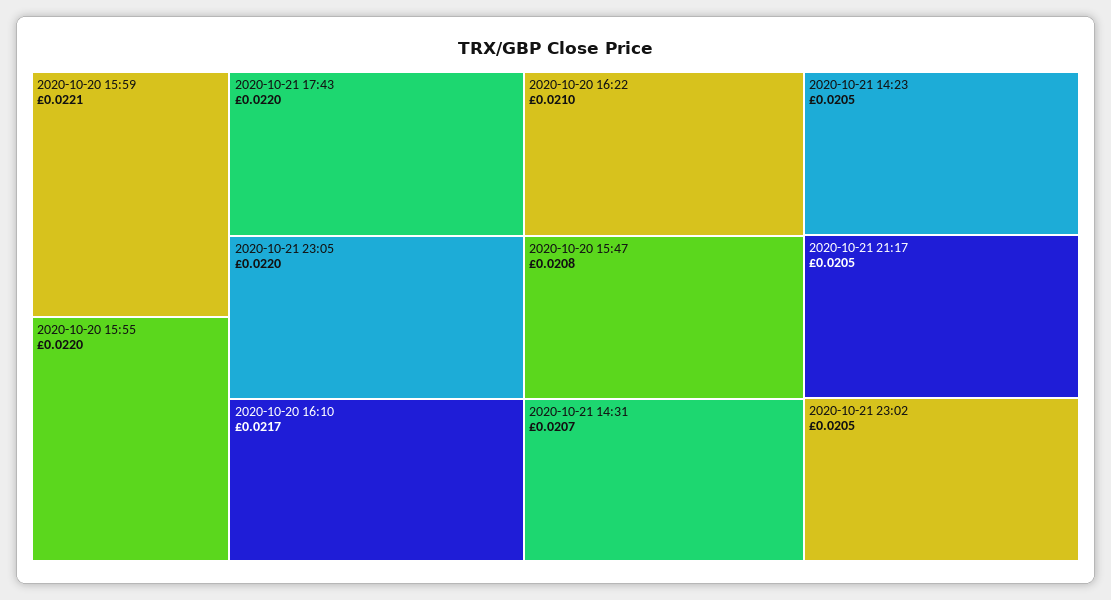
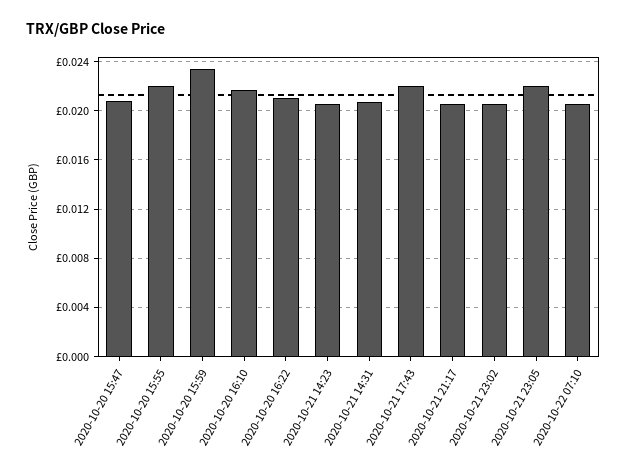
2020-10-20 15:59: 0.0221 -> 0.0235
2020-10-22 07:10: none -> 0.0205

